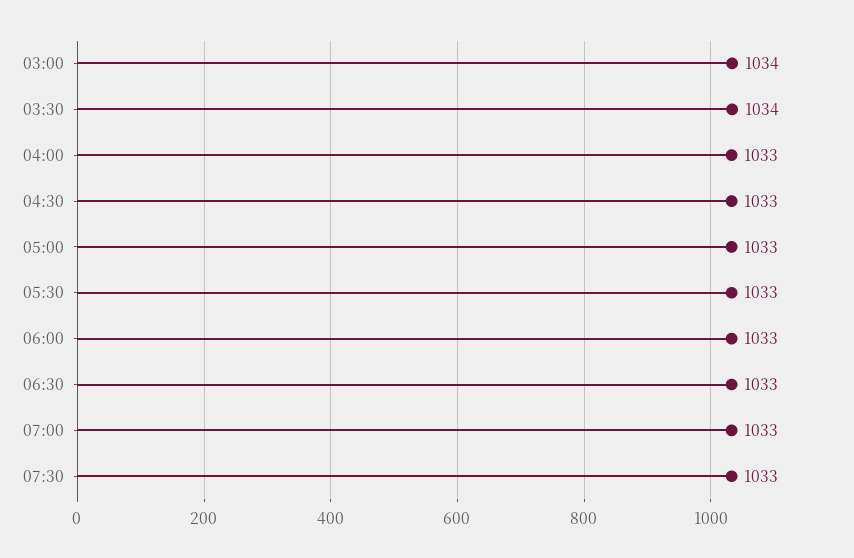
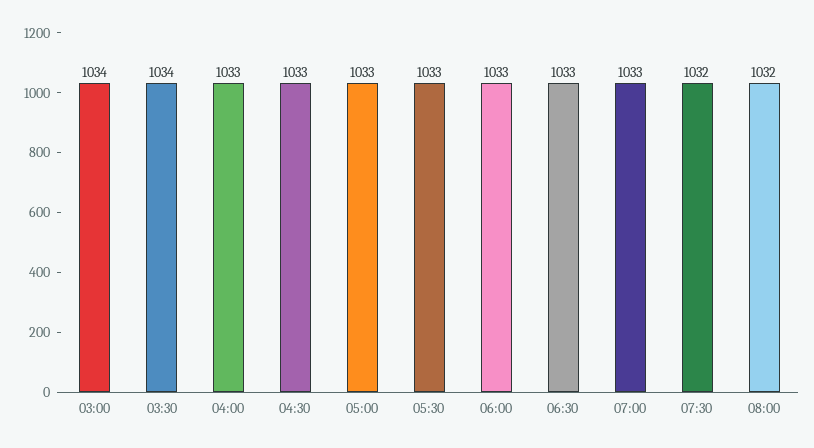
07:30: 1033 -> 1032
08:00: none -> 1032

